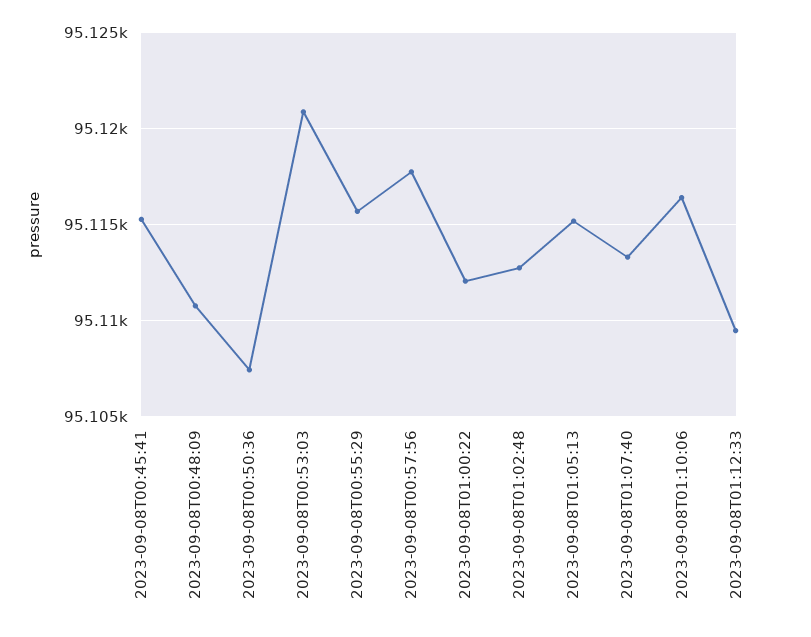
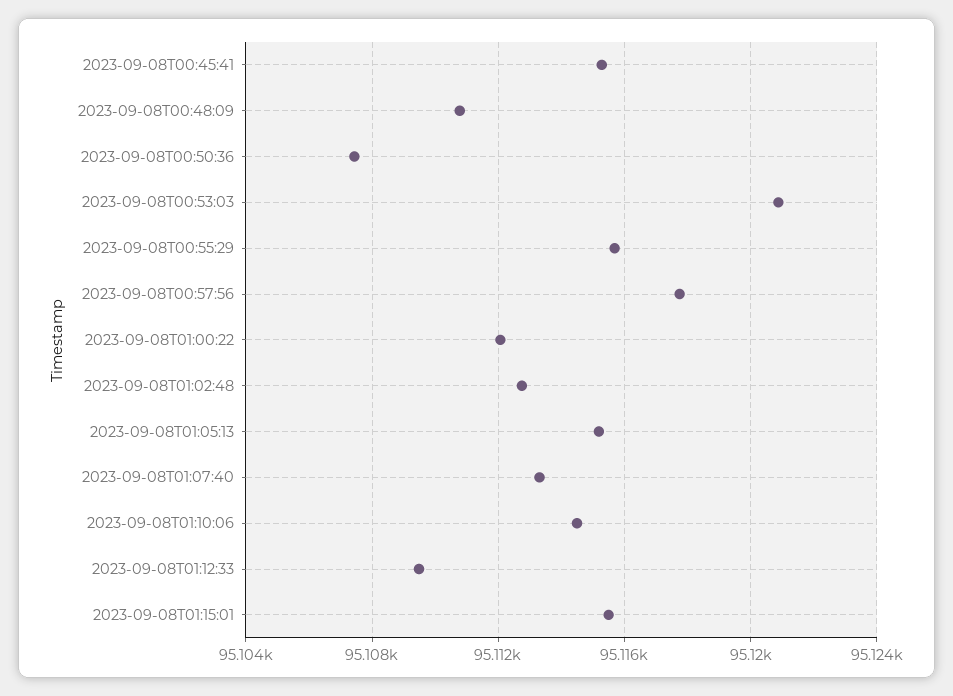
2023-09-08T01:10:06: 95116.5 -> 95114.5
2023-09-08T01:15:01: none -> 95115.5

